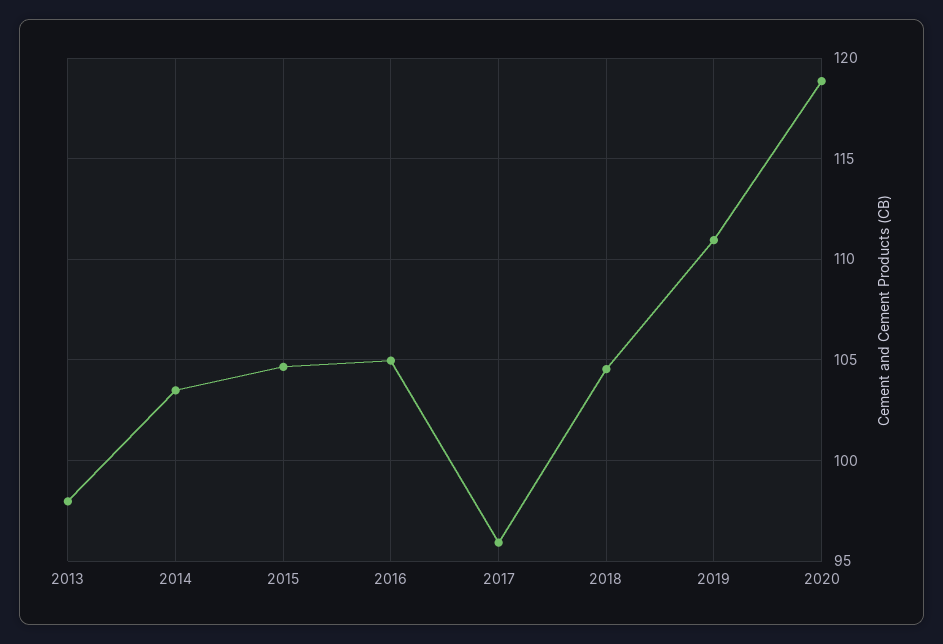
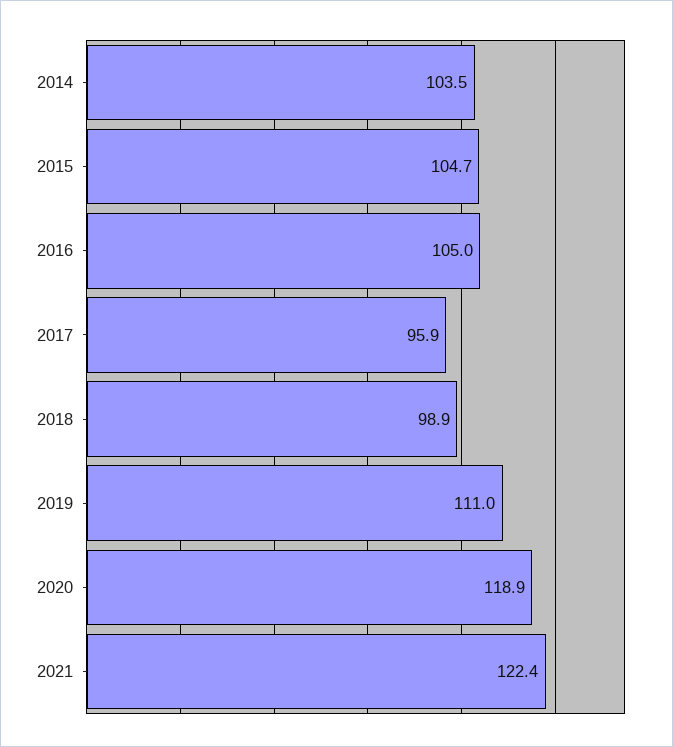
2013: 98 -> none
2018: 104.5 -> 98.9
2021: none -> 122.4

